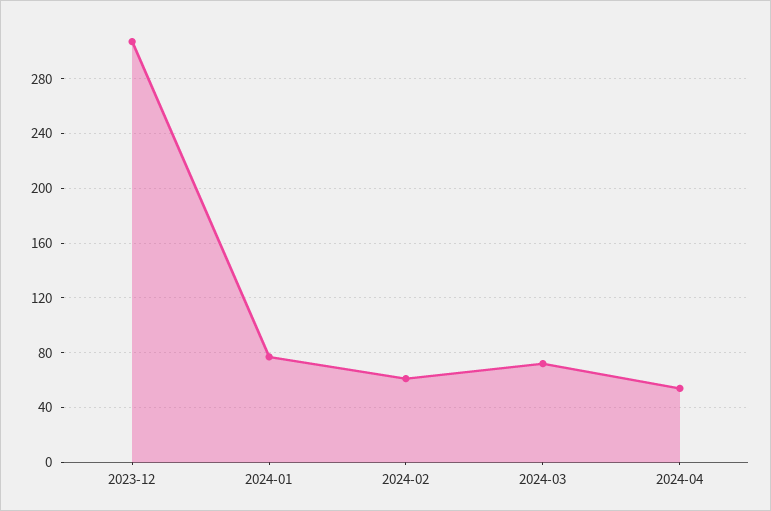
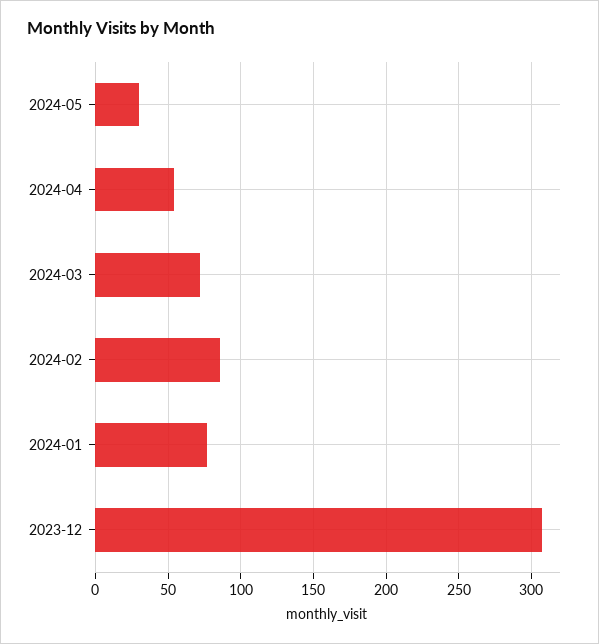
2024-02: 60 -> 85
2024-05: none -> 30

